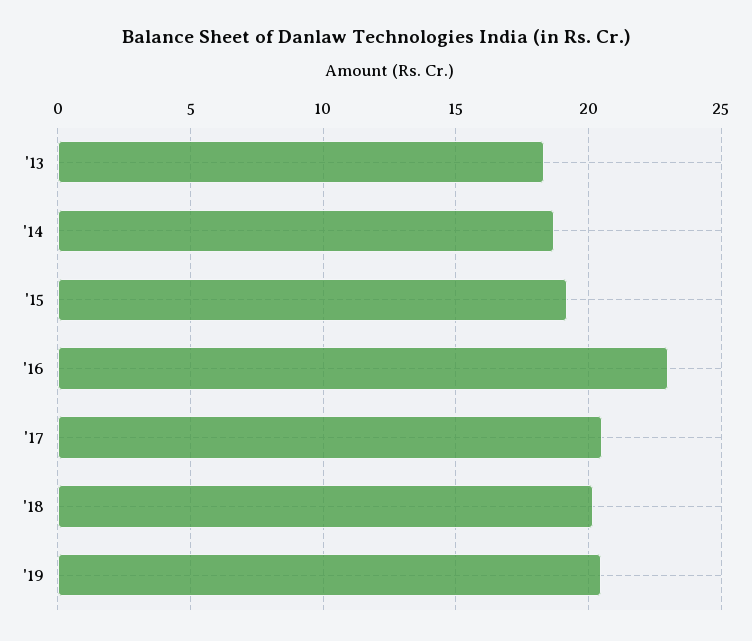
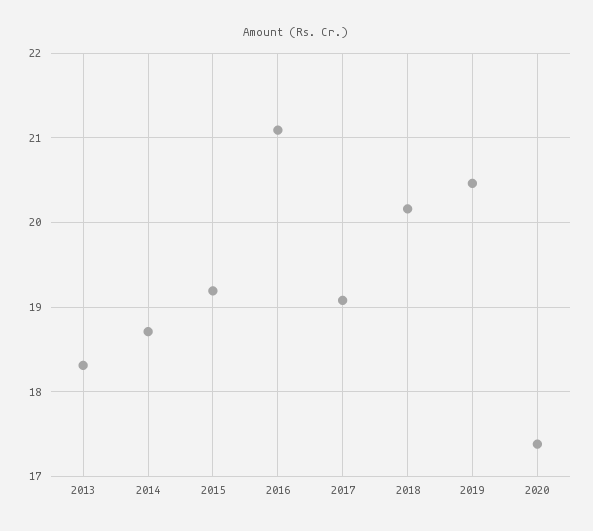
'16: 23 -> 21.1
'17: 20.5 -> 19.1
2020: none -> 17.4

